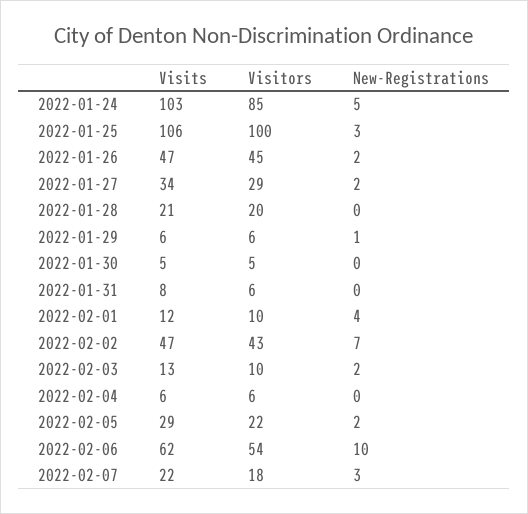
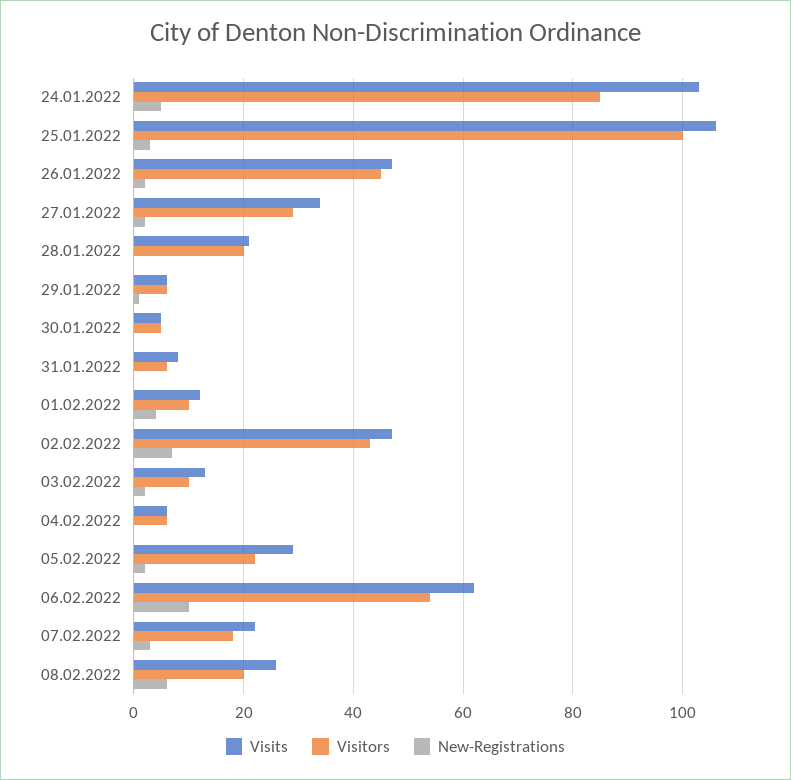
Visits, 08.02.2022: none -> 25
Visitors, 08.02.2022: none -> 20
New-Registrations, 08.02.2022: none -> 5

